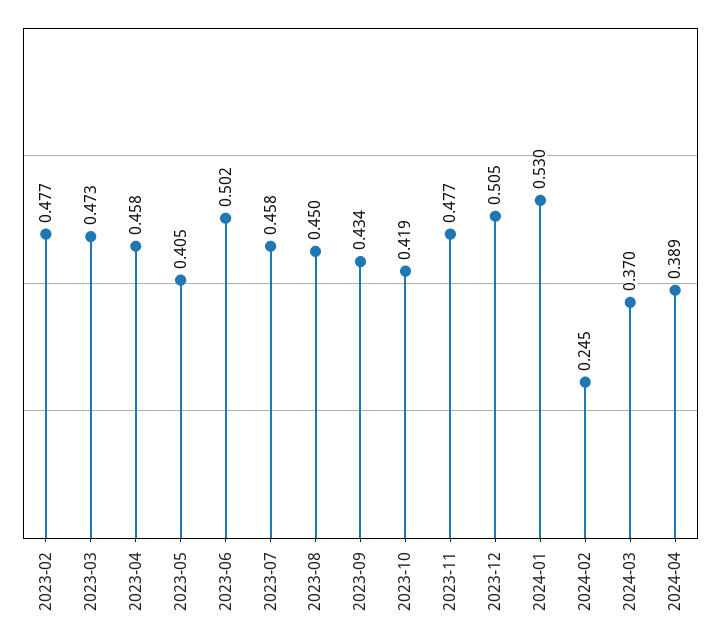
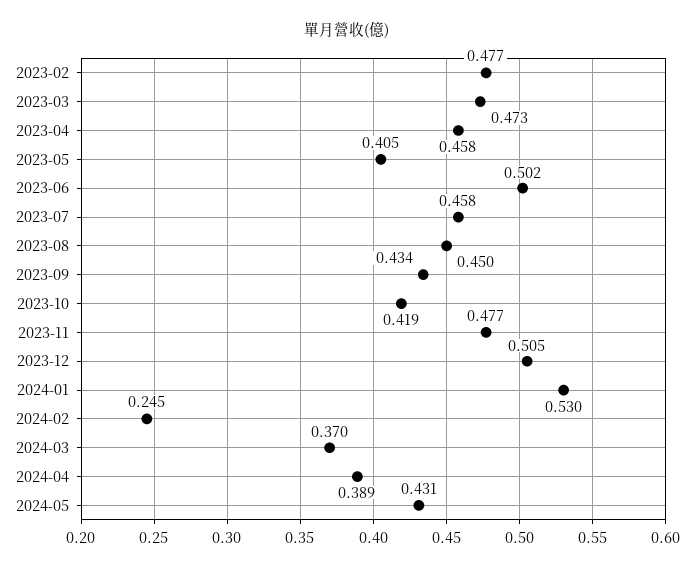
2024-05: none -> 0.431

